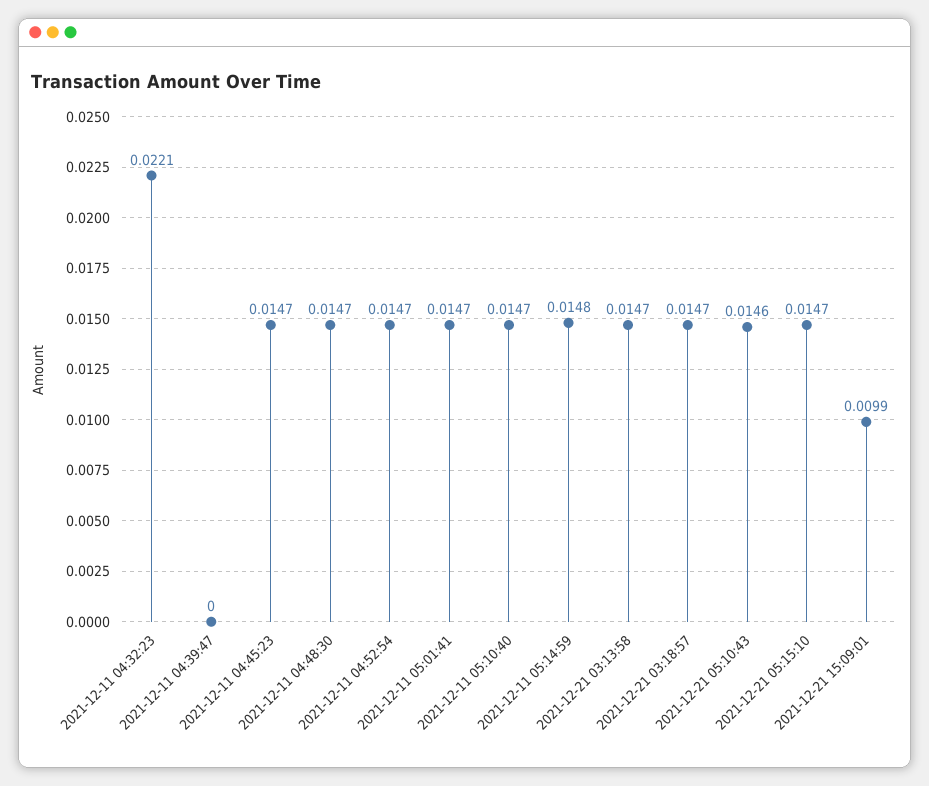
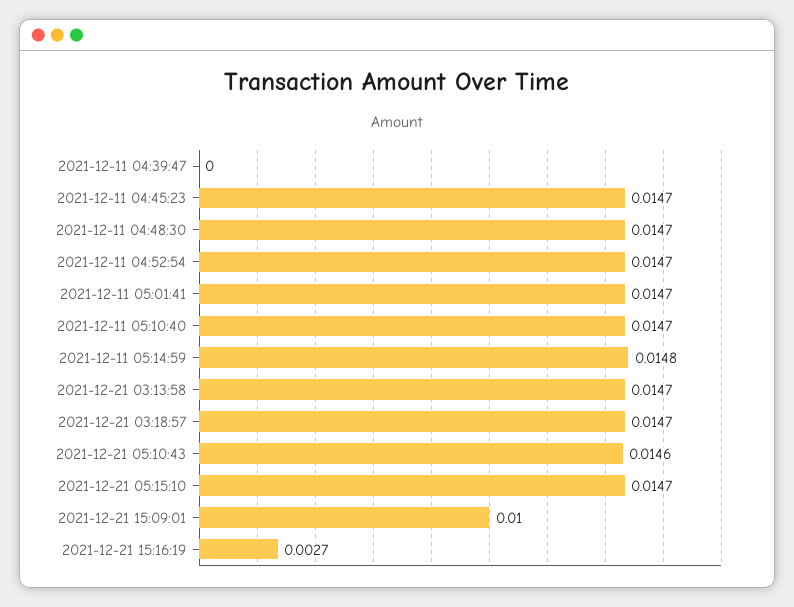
2021-12-11 04:32:23: 0.0221 -> none
2021-12-21 15:09:01: 0.0099 -> 0.01
2021-12-21 15:16:19: none -> 0.0027

